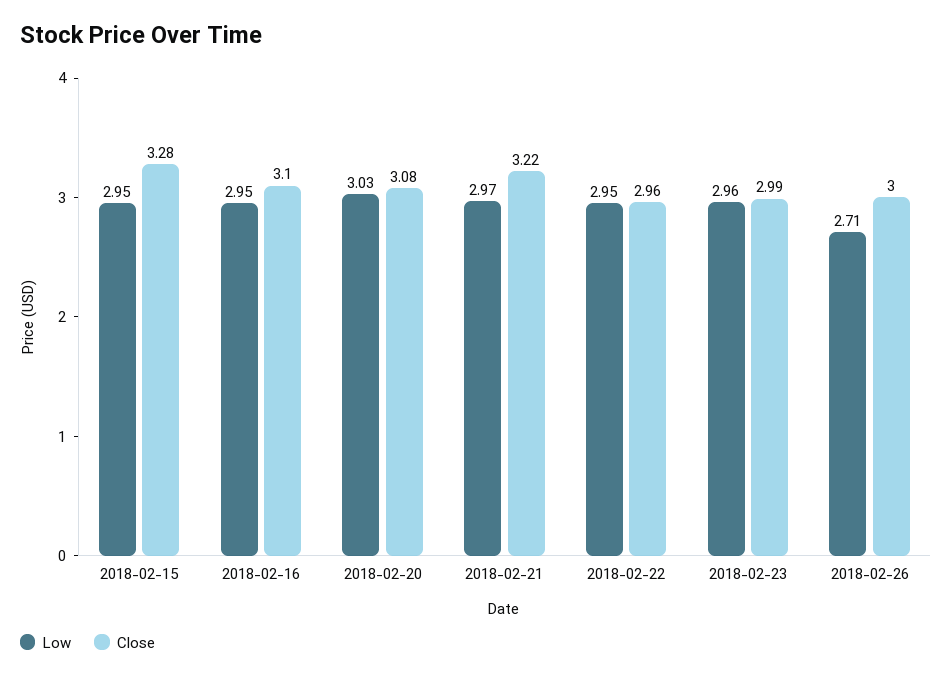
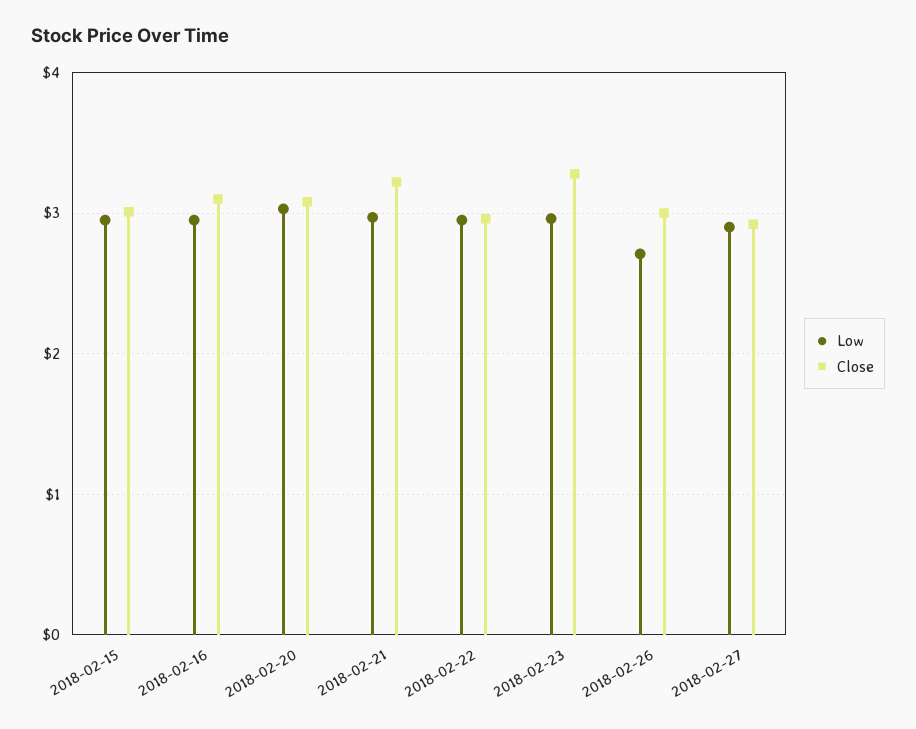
Close, 2018-02-15: 3.28 -> 3
Close, 2018-02-23: 2.99 -> 3.3
Low, 2018-02-27: none -> 2.9
Close, 2018-02-27: none -> 2.9

